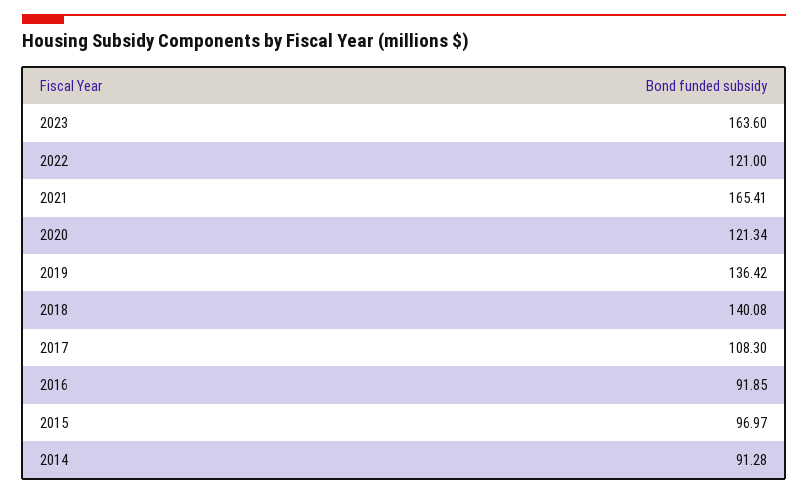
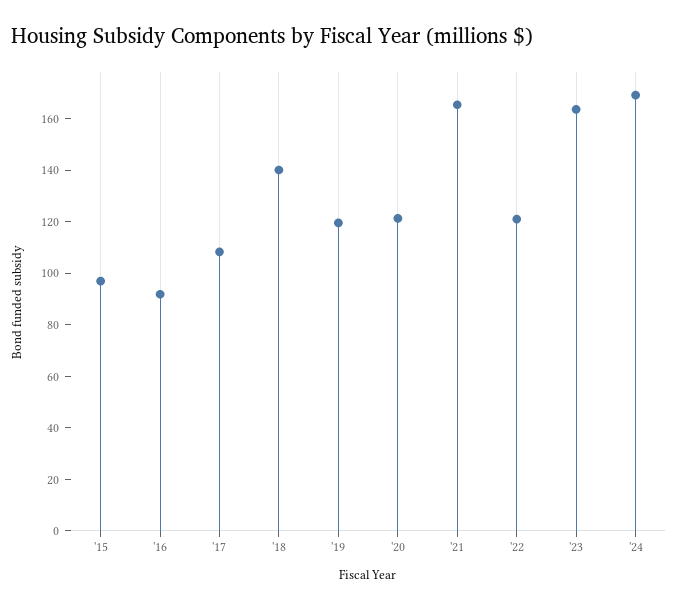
2019: 136.42 -> 120
2014: 91.28 -> none
'24: none -> 170

